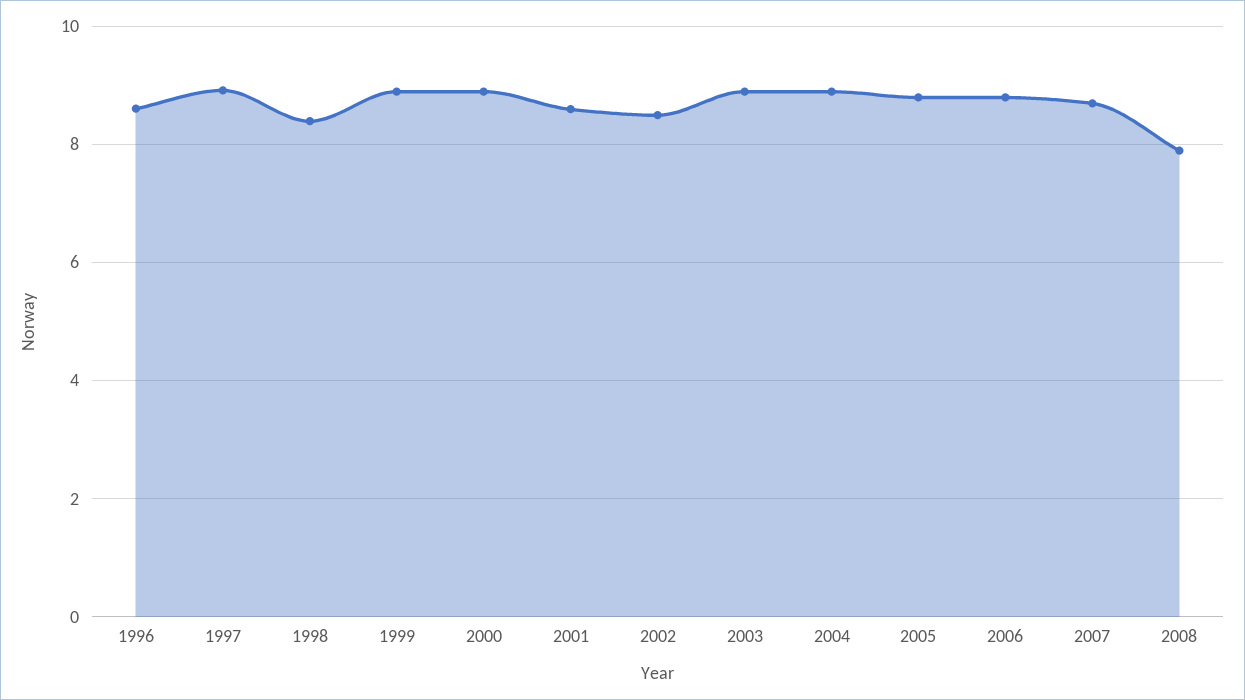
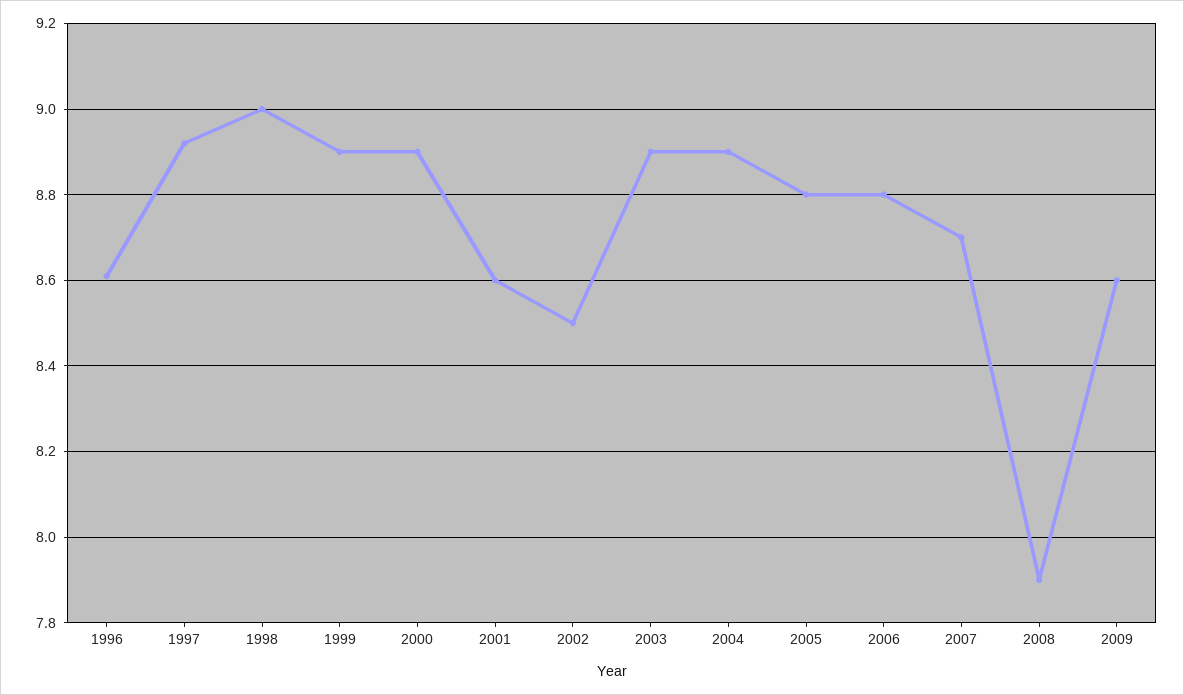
1998: 8.4 -> 9
2009: none -> 8.6

